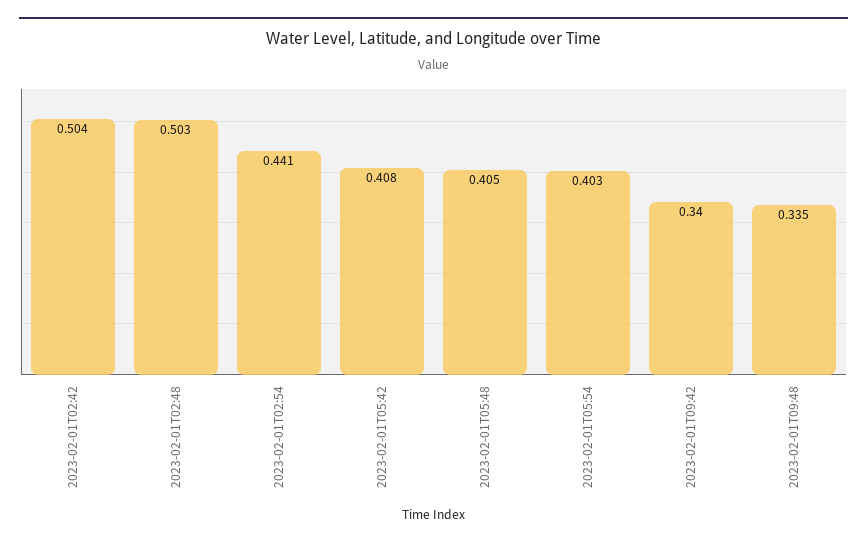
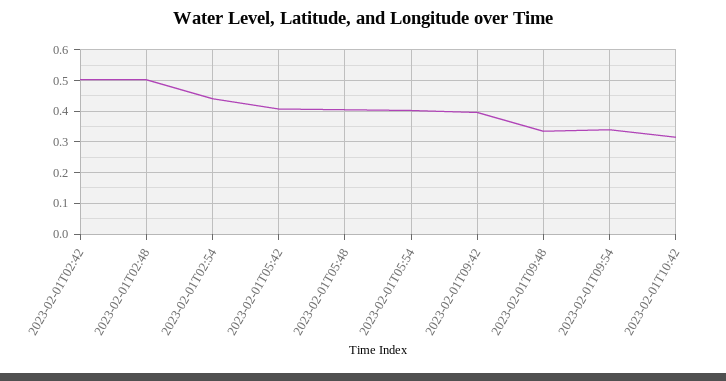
2023-02-01T09:42: 0.34 -> 0.4
2023-02-01T09:54: none -> 0.34
2023-02-01T10:42: none -> 0.32

